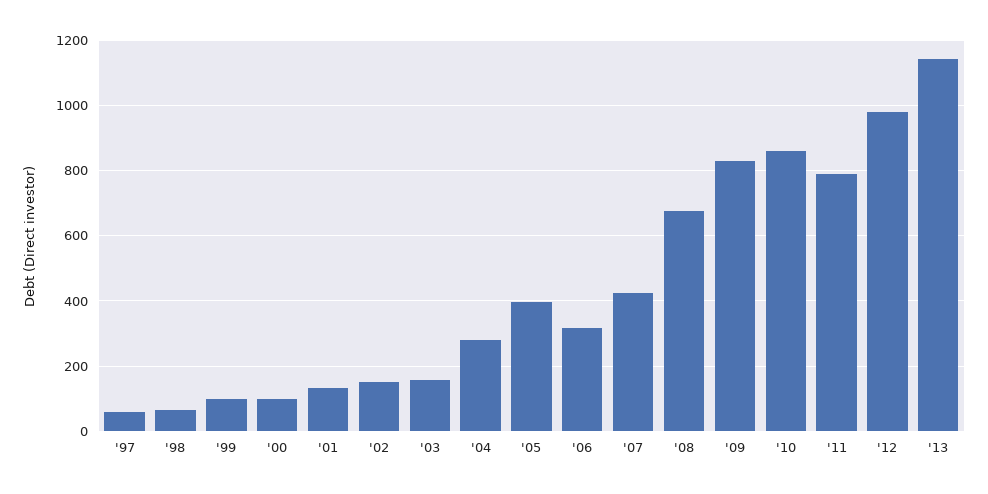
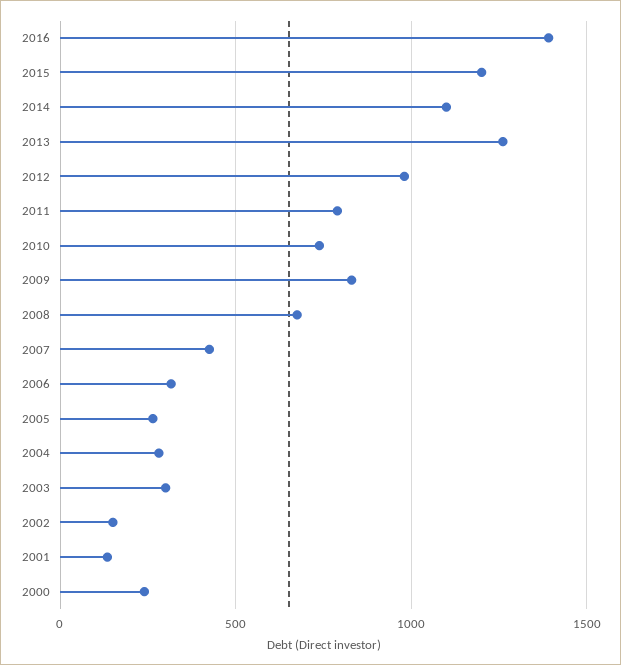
'97: 60 -> none
'98: 60 -> none
'99: 100 -> none
'00: 100 -> 250
'03: 160 -> 300
'05: 400 -> 250
'10: 860 -> 750
'13: 1140 -> 1250
2016: none -> 1400
2015: none -> 1200
2014: none -> 1100

